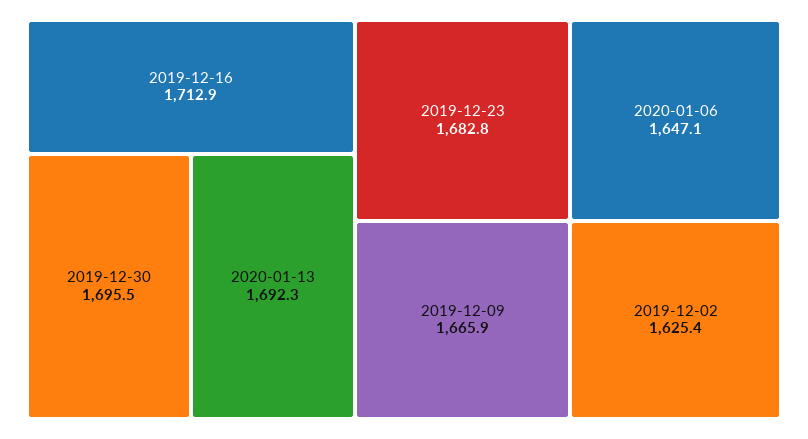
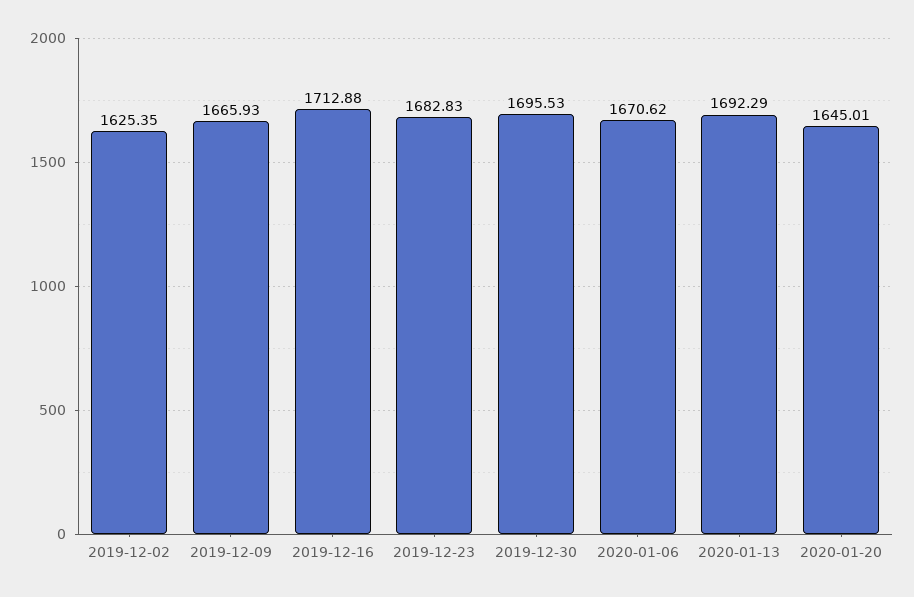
2020-01-06: 1647.1 -> 1670.62
2020-01-20: none -> 1645.01

